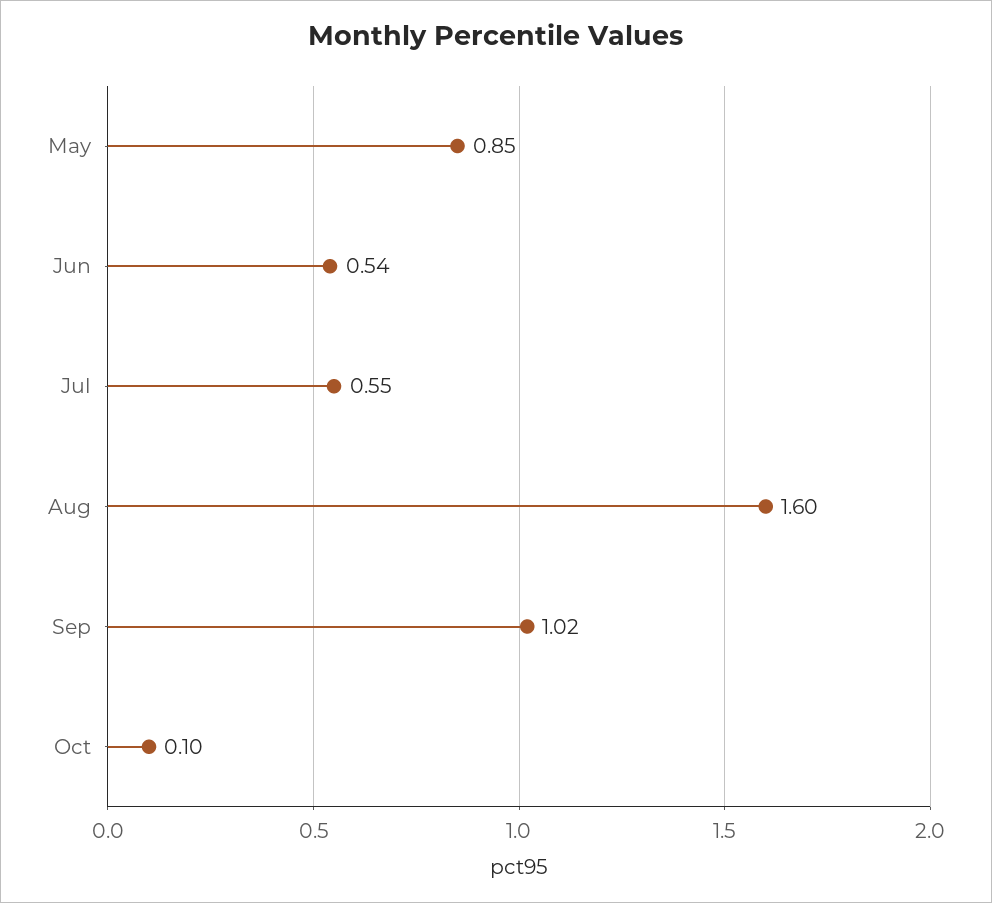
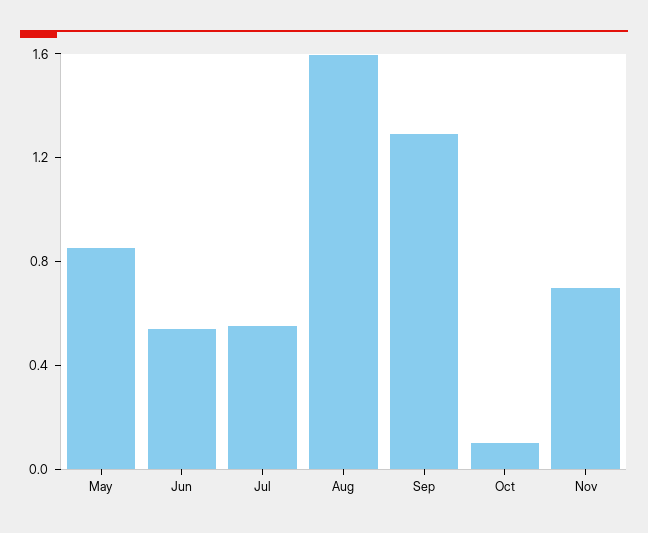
Sep: 1.02 -> 1.3
Nov: none -> 0.7

